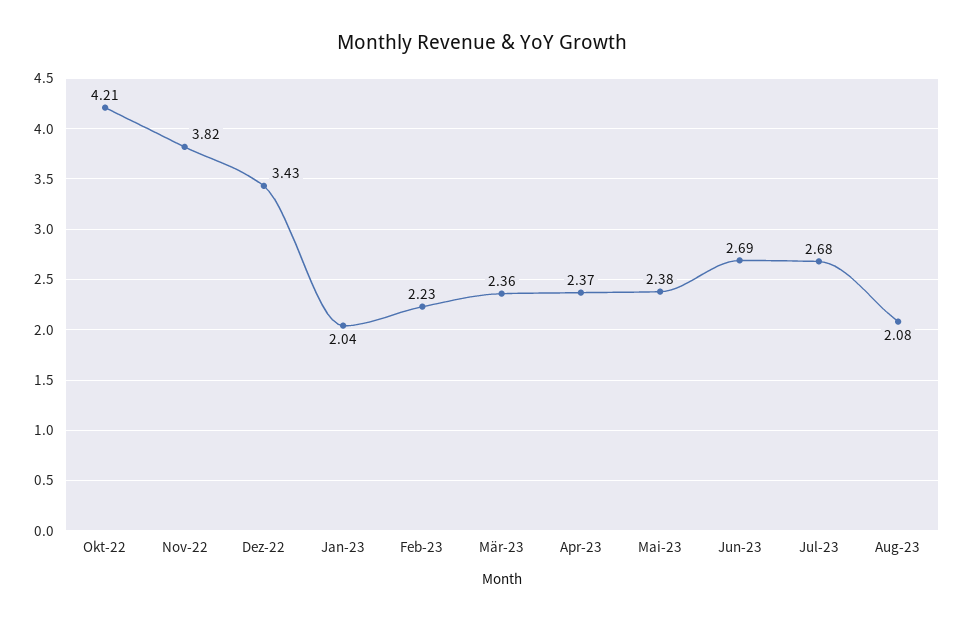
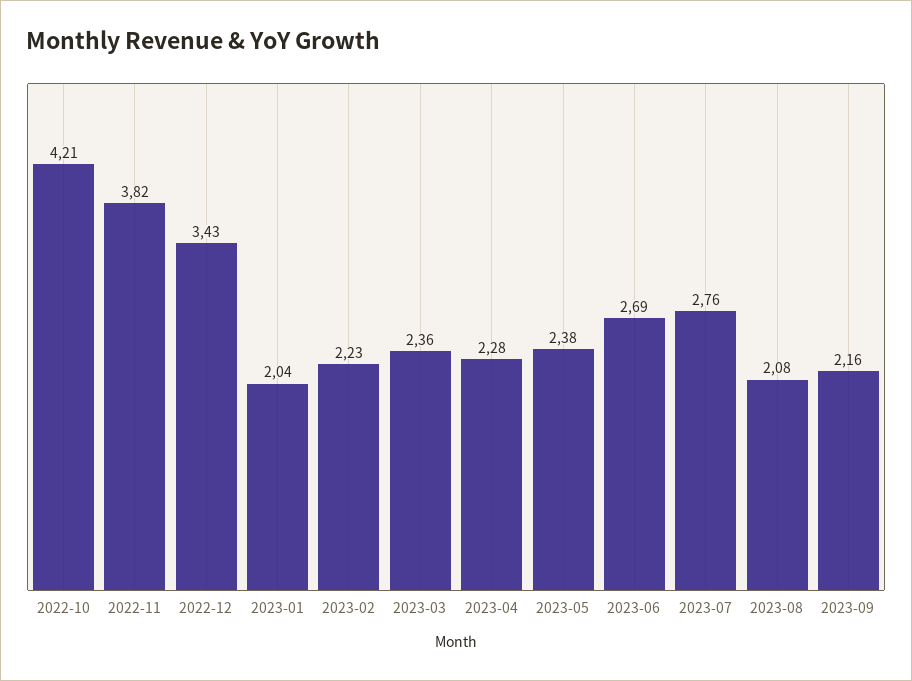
Apr-23: 2.37 -> 2.28
Jul-23: 2.68 -> 2.76
2023-09: none -> 2.16

